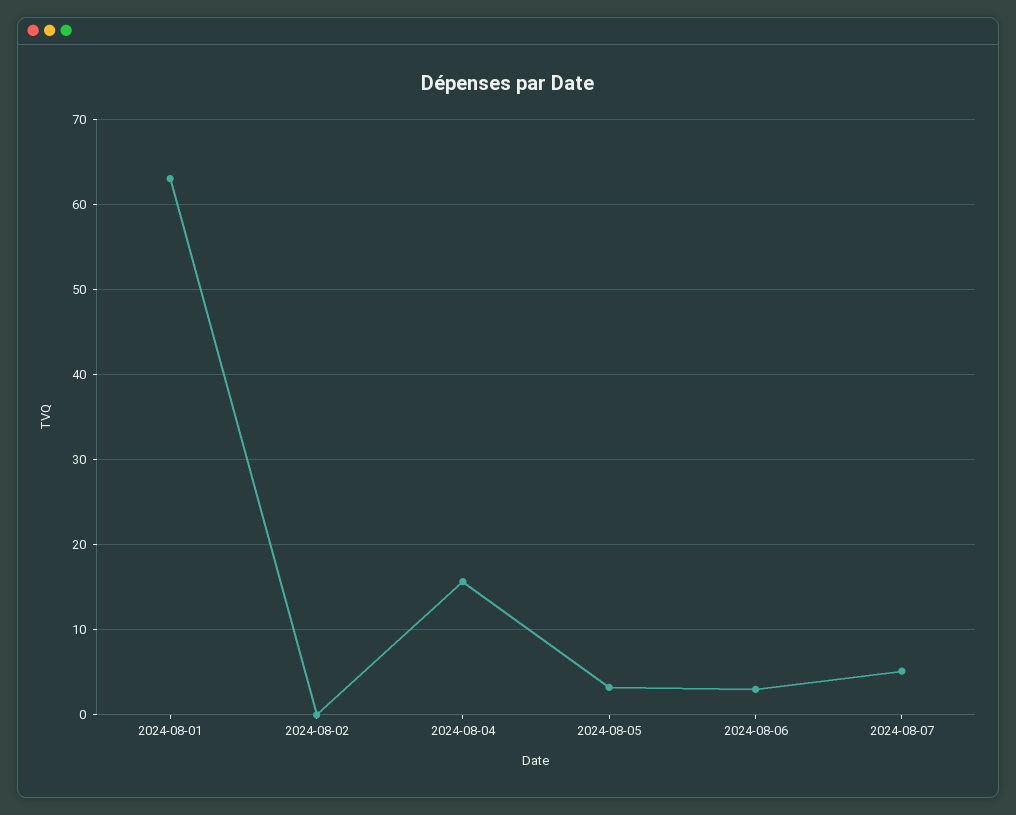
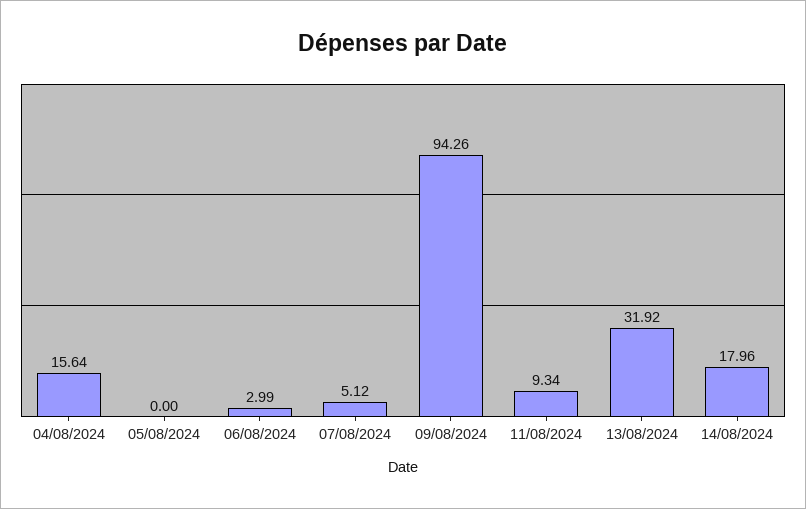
2024-08-01: 63 -> none
2024-08-02: 0 -> none
2024-08-05: 3 -> 0
09/08/2024: none -> 94.26
11/08/2024: none -> 9.34
13/08/2024: none -> 31.92
14/08/2024: none -> 17.96

